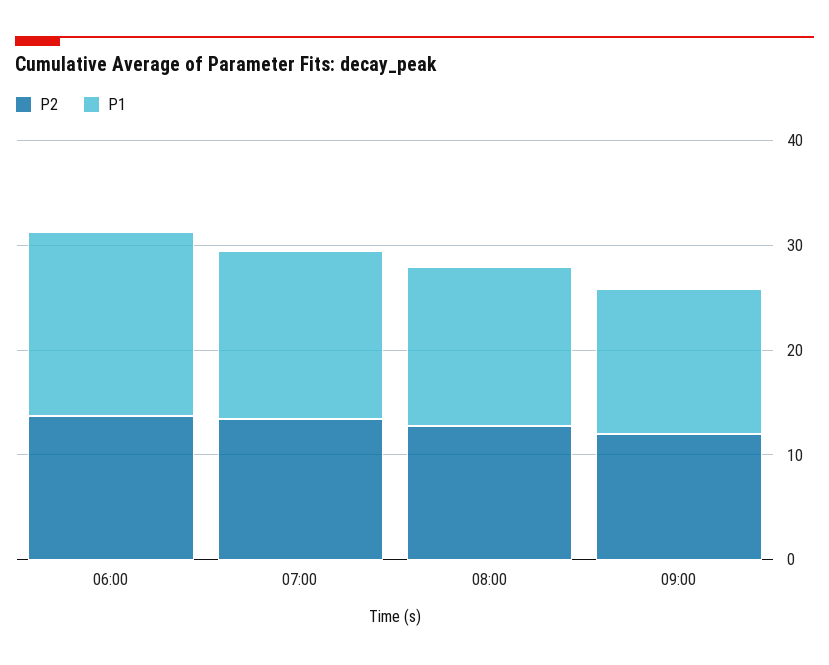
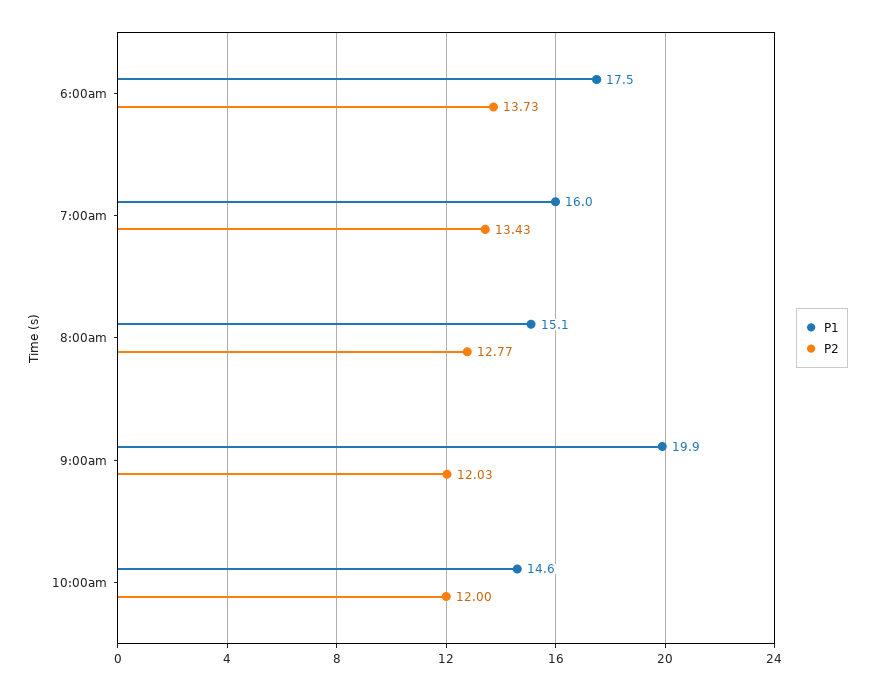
P1, 09:00: 14 -> 19.9
P1, 10:00am: none -> 14.6
P2, 10:00am: none -> 12

